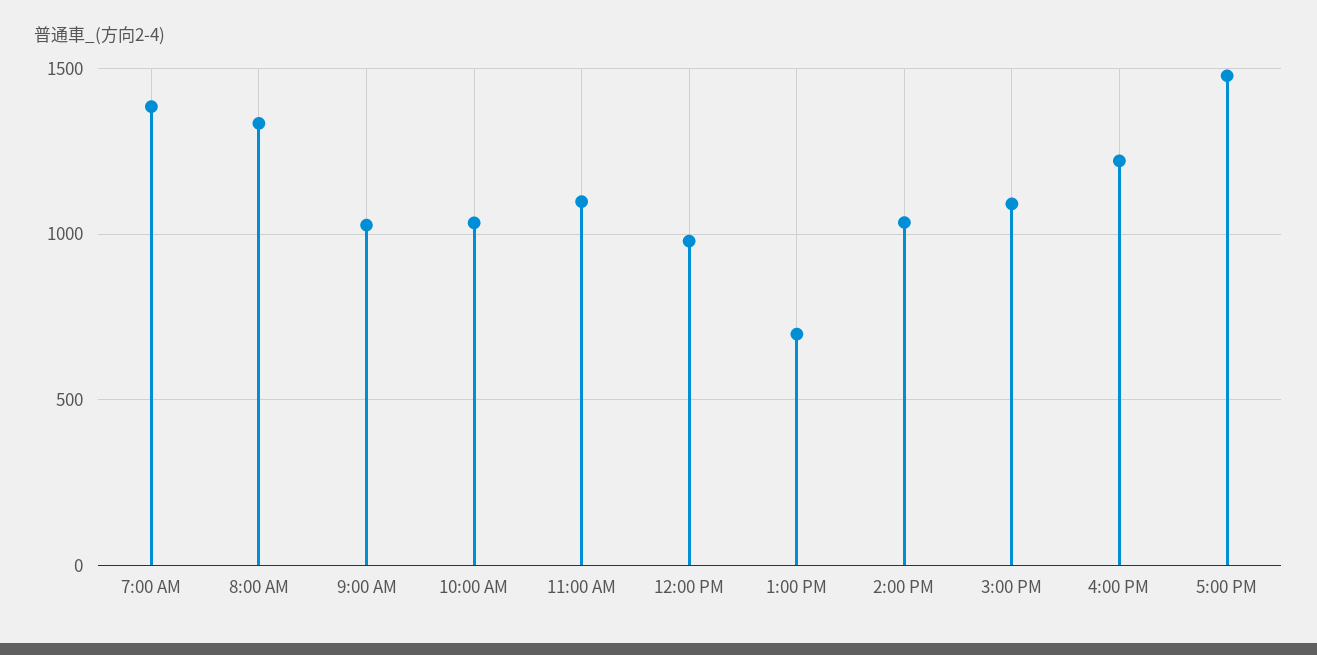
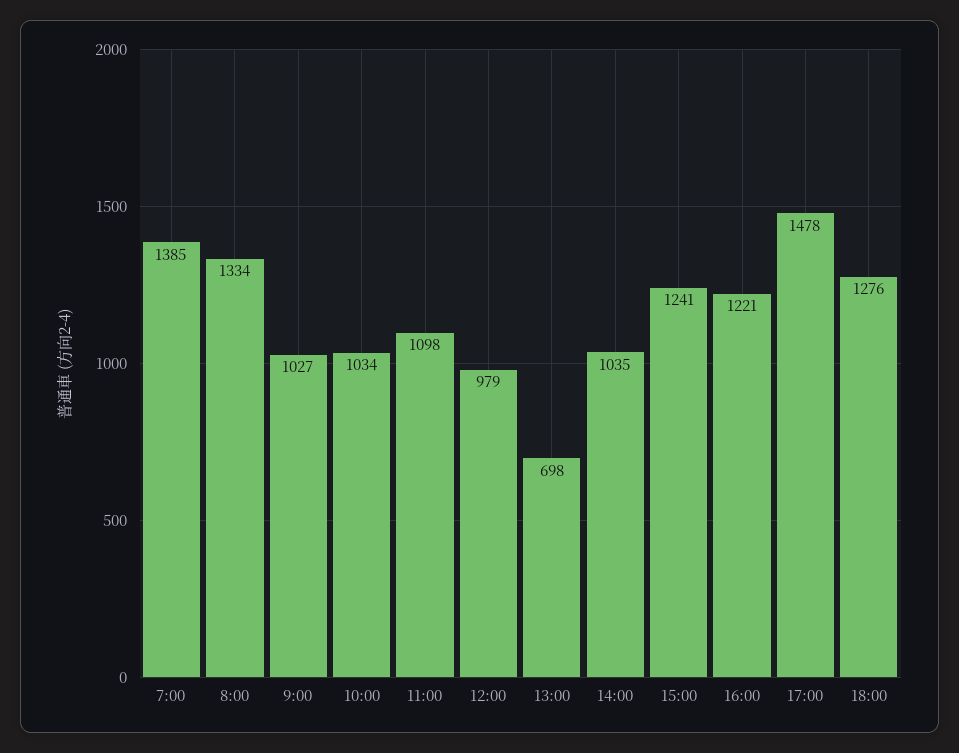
3:00 PM: 1100 -> 1241
18:00: none -> 1276

